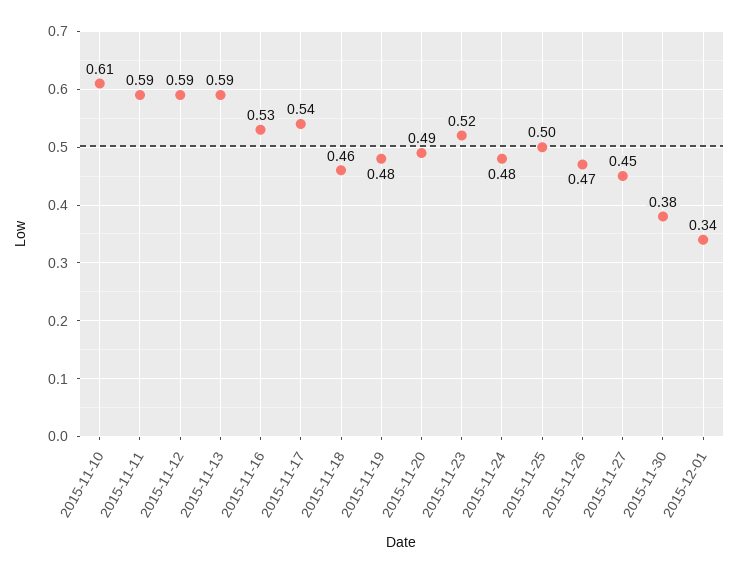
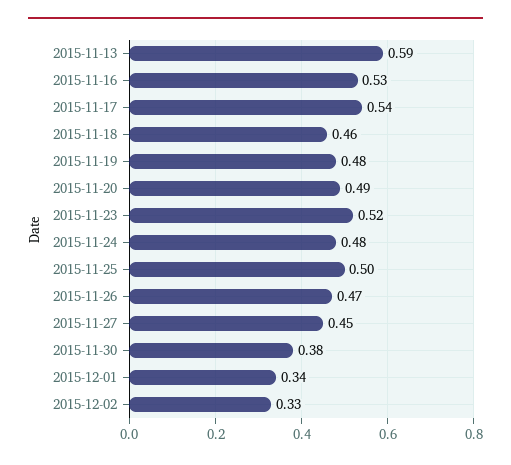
2015-11-10: 0.61 -> none
2015-11-11: 0.59 -> none
2015-11-12: 0.59 -> none
2015-12-02: none -> 0.33

